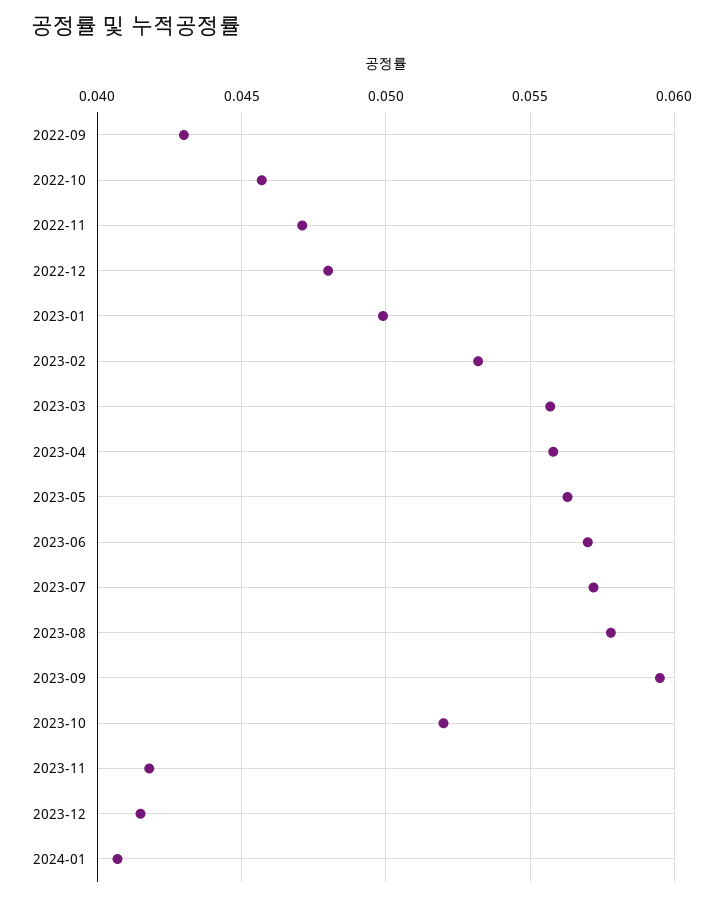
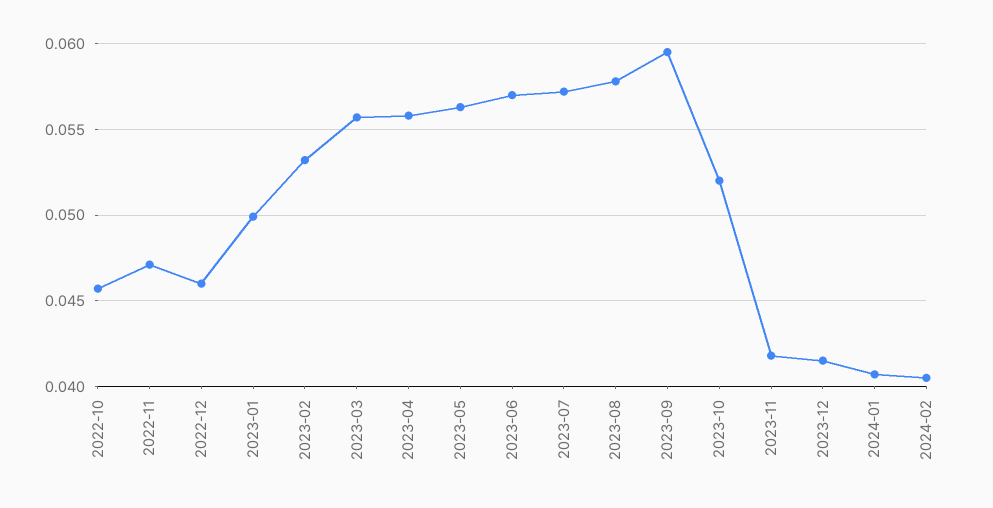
2022-09: 0.043 -> none
2022-12: 0.048 -> 0.046
2024-02: none -> 0.0405

